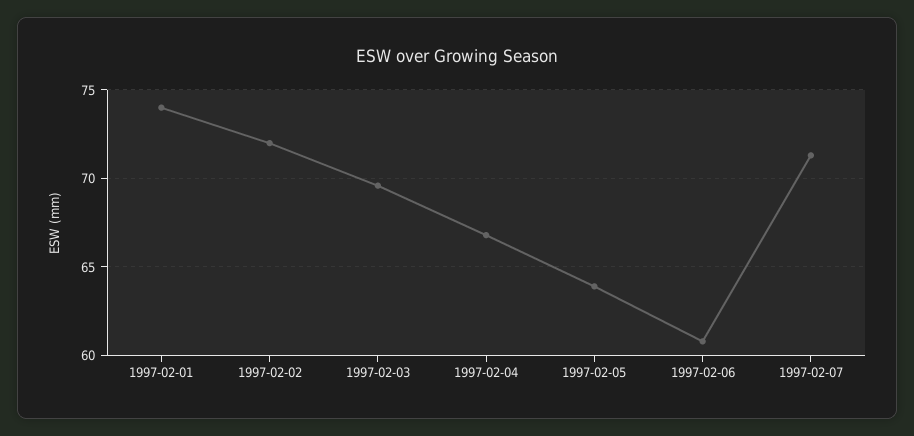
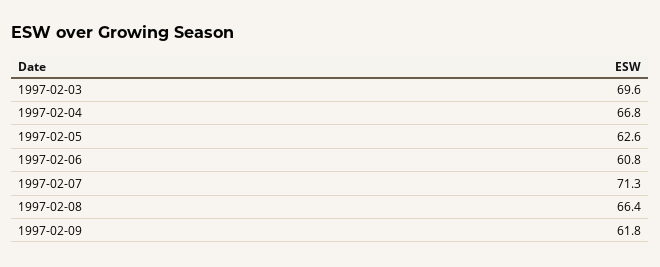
1997-02-01: 74 -> none
1997-02-02: 72 -> none
1997-02-05: 64 -> 62.6
1997-02-08: none -> 66.4
1997-02-09: none -> 61.8

